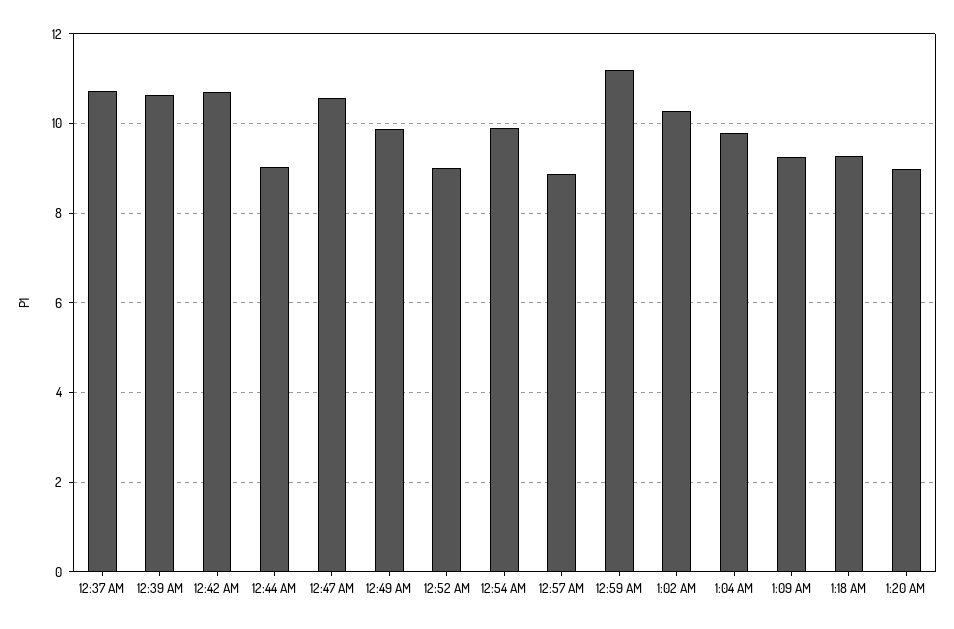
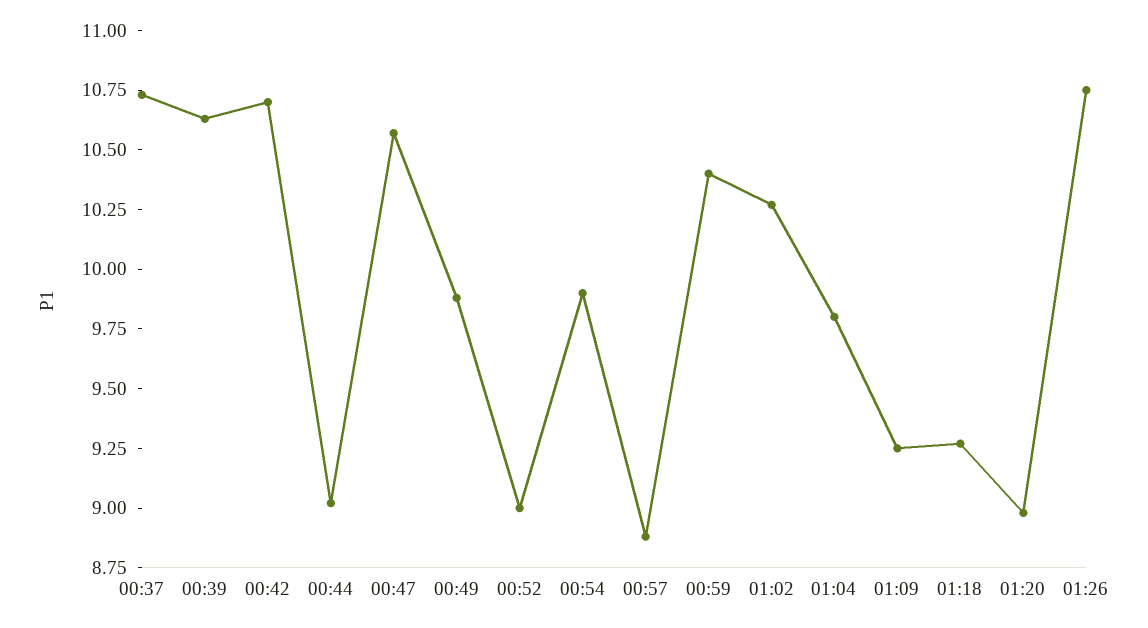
12:59 AM: 11.2 -> 10.4
01:26: none -> 10.75

